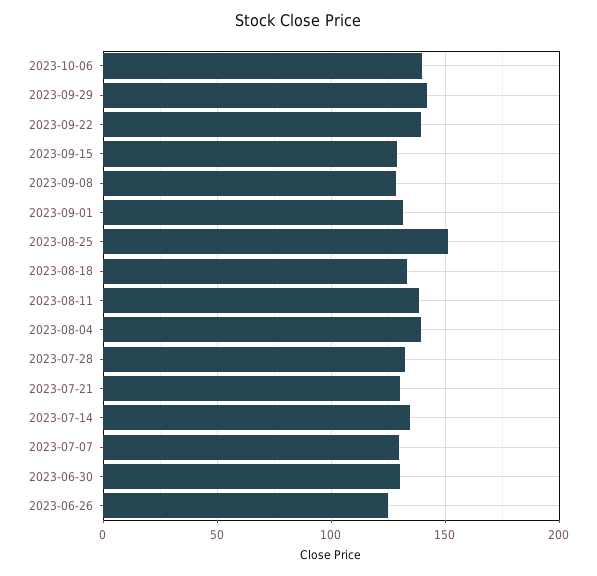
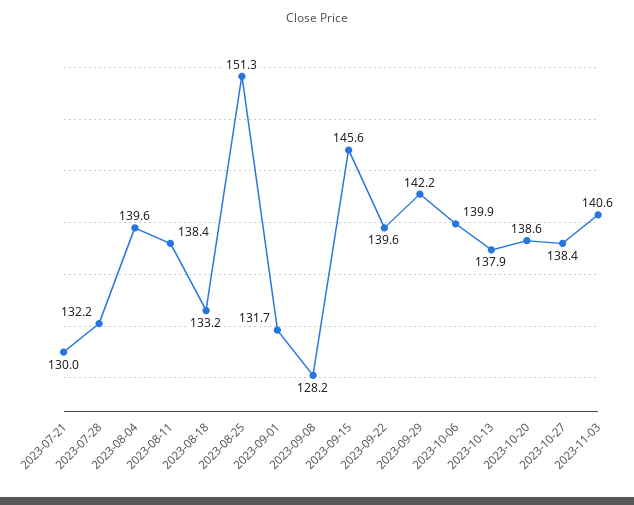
2023-09-15: 130 -> 145.6
2023-07-14: 135 -> none
2023-07-07: 130 -> none
2023-06-30: 130 -> none
2023-06-26: 125 -> none
2023-10-13: none -> 137.9
2023-10-20: none -> 138.6
2023-10-27: none -> 138.4
2023-11-03: none -> 140.6

